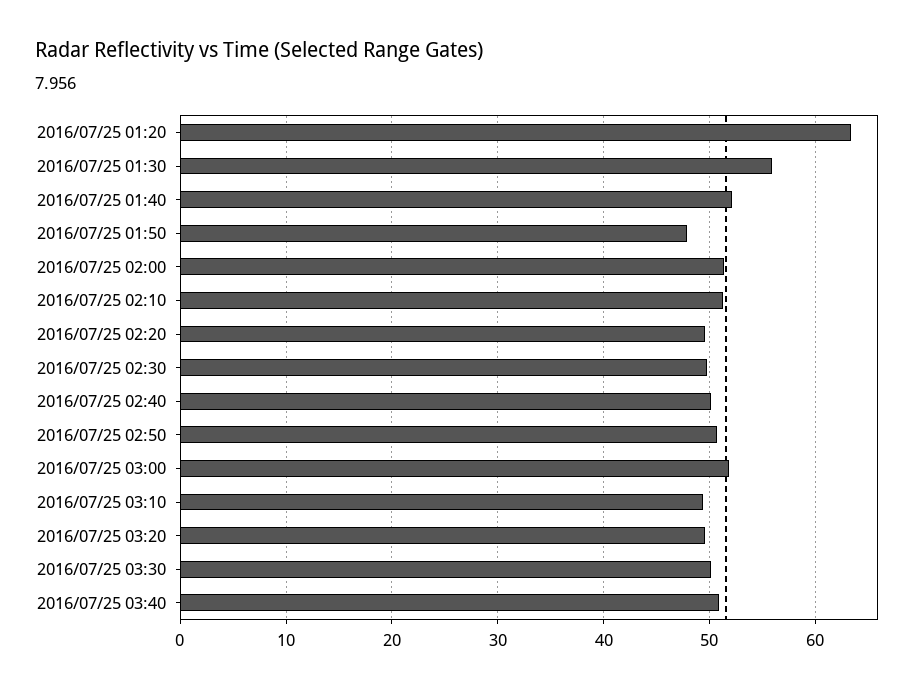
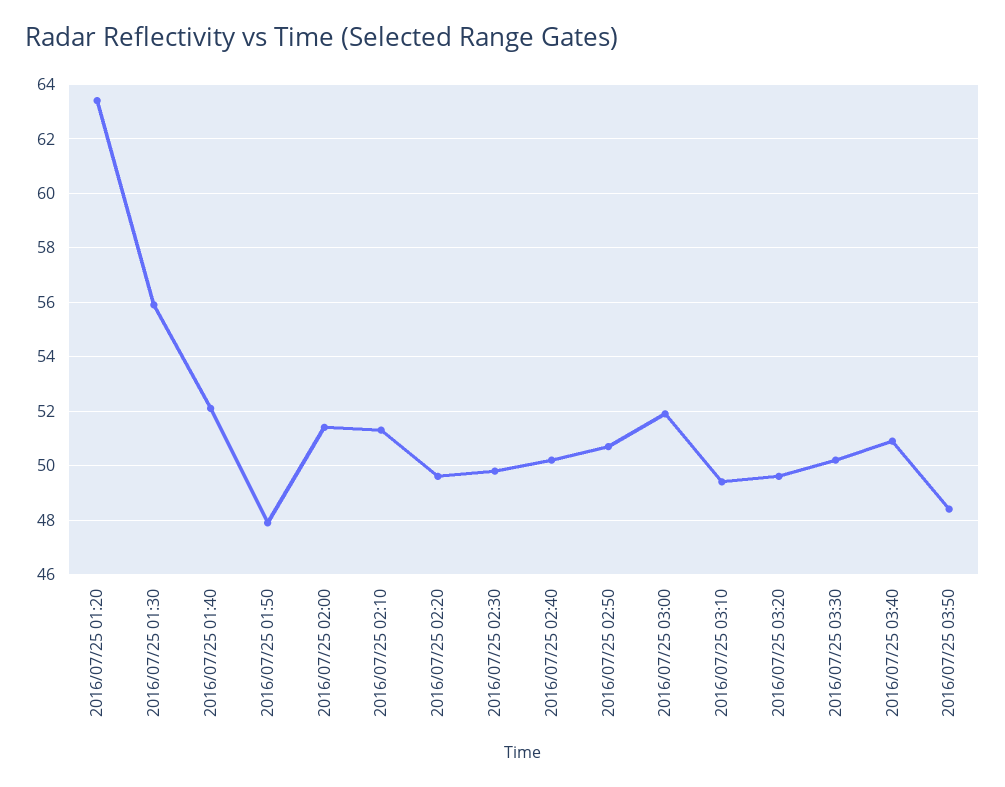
2016/07/25 03:50: none -> 48.5

